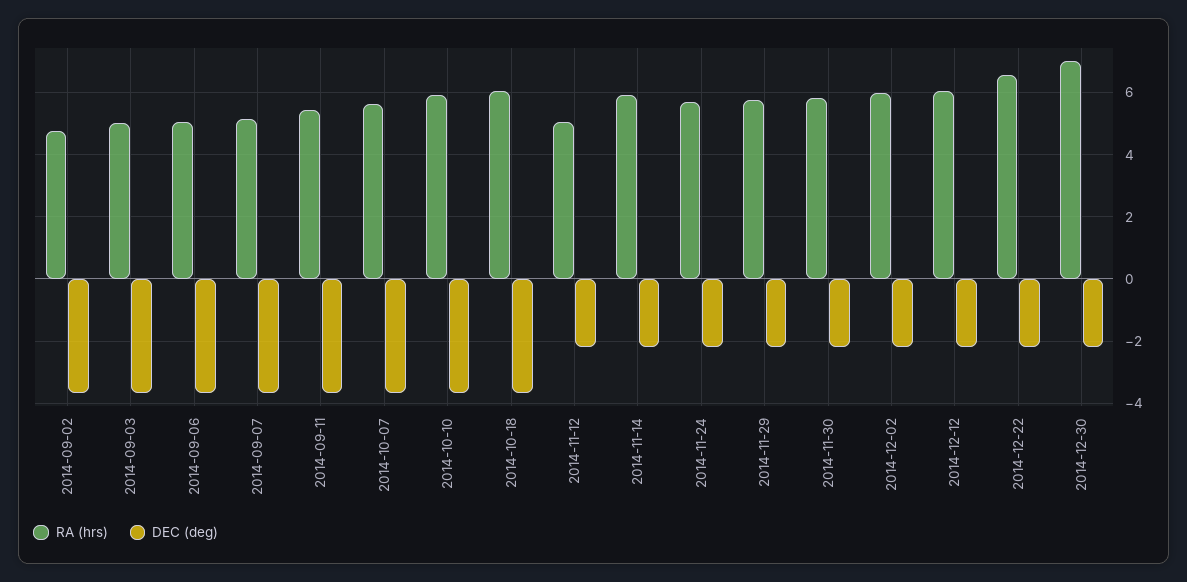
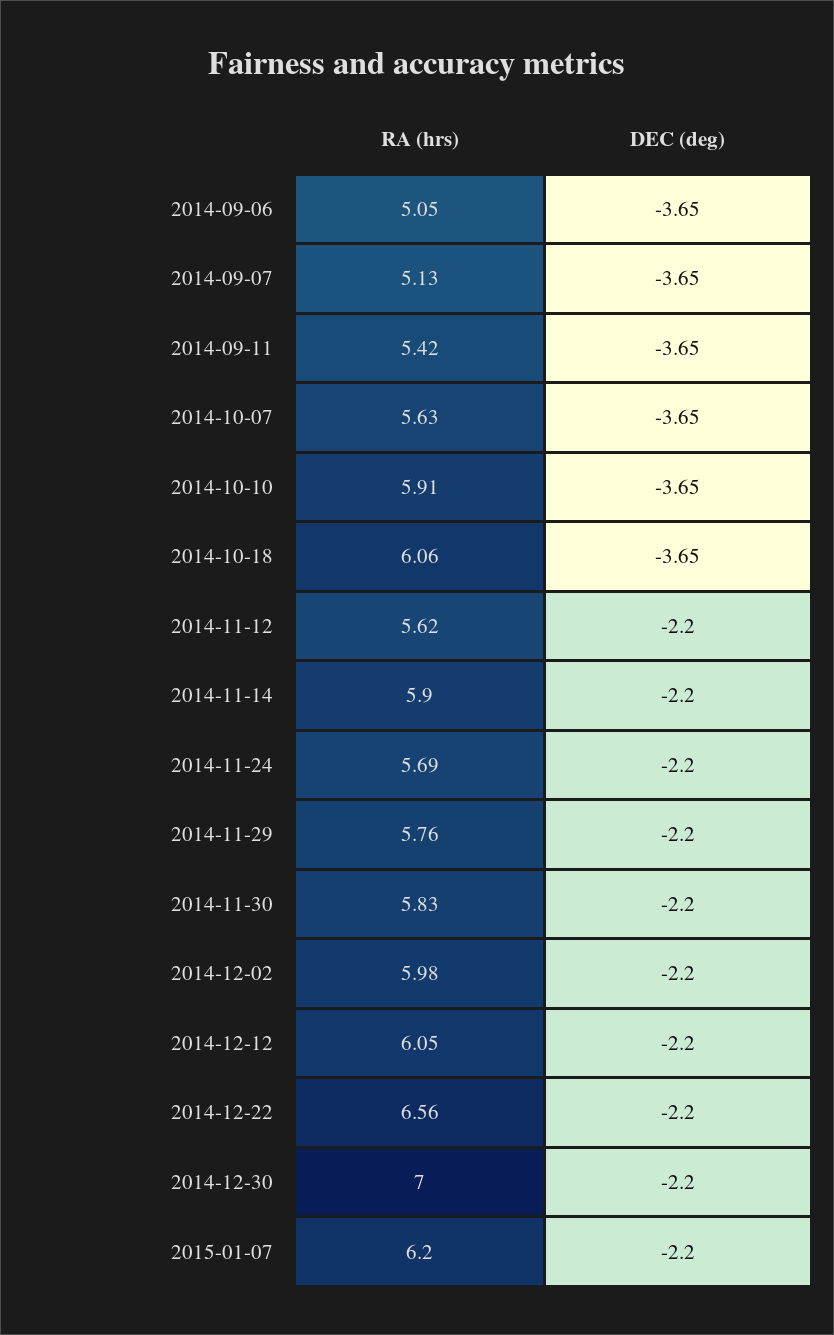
RA (hrs), 2014-09-02: 4.8 -> none
DEC (deg), 2014-09-02: -3.6 -> none
RA (hrs), 2014-09-03: 5 -> none
DEC (deg), 2014-09-03: -3.6 -> none
RA (hrs), 2014-11-12: 5 -> 5.62
RA (hrs), 2015-01-07: none -> 6.2
DEC (deg), 2015-01-07: none -> -2.2

